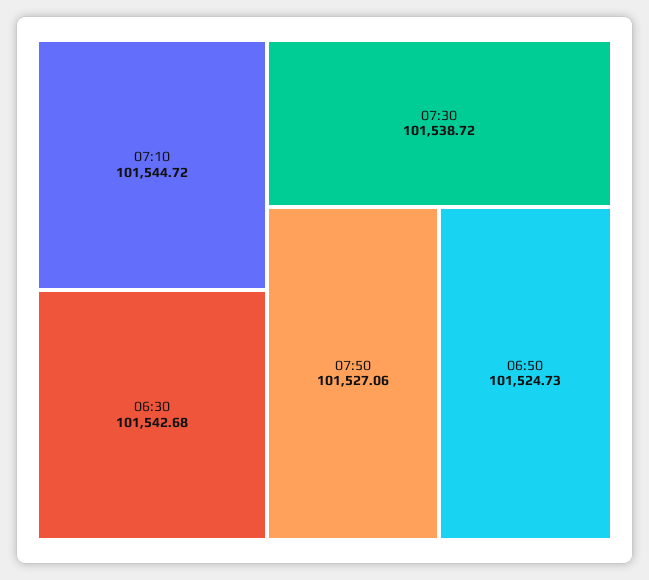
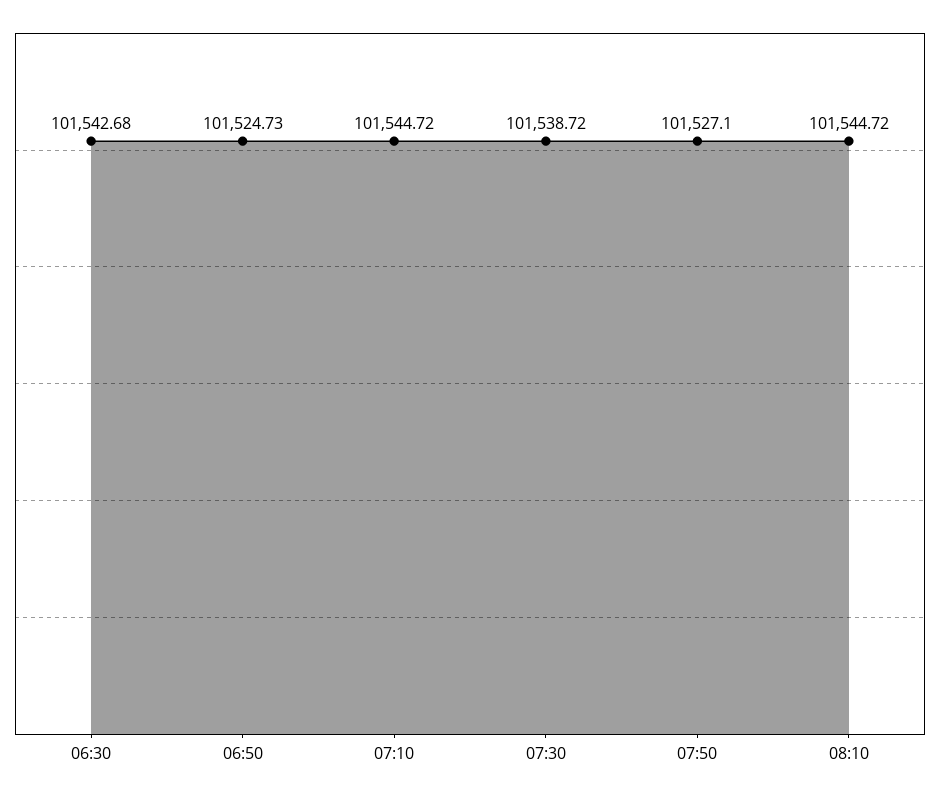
07:50: 101527.06 -> 101527.1
08:10: none -> 101544.72

